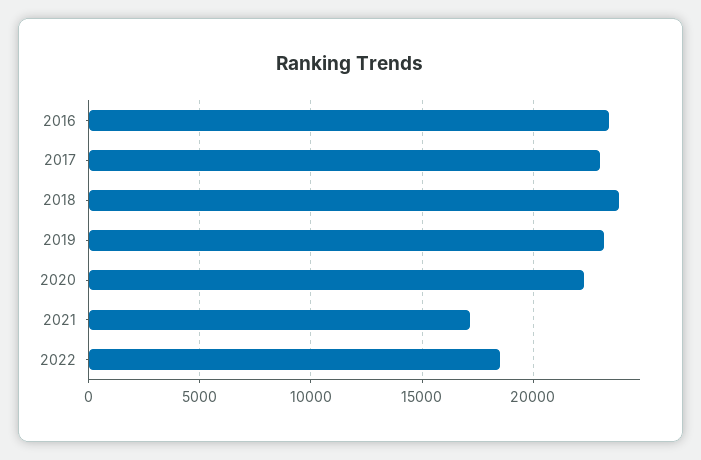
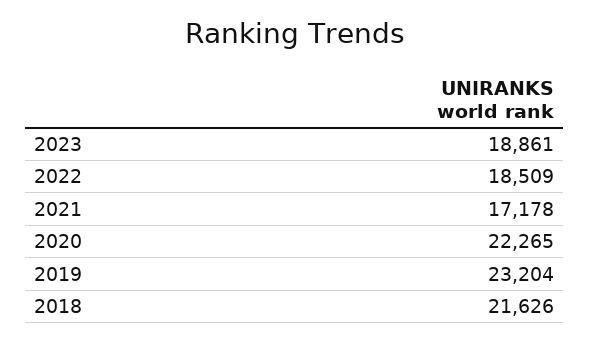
2016: 23500 -> none
2017: 23000 -> none
2018: 24000 -> 21626
2023: none -> 18861

